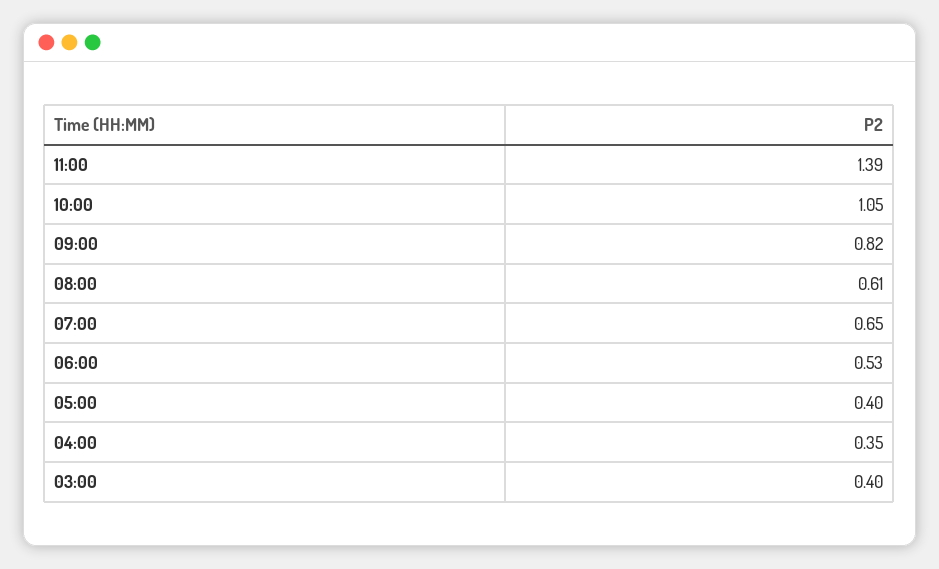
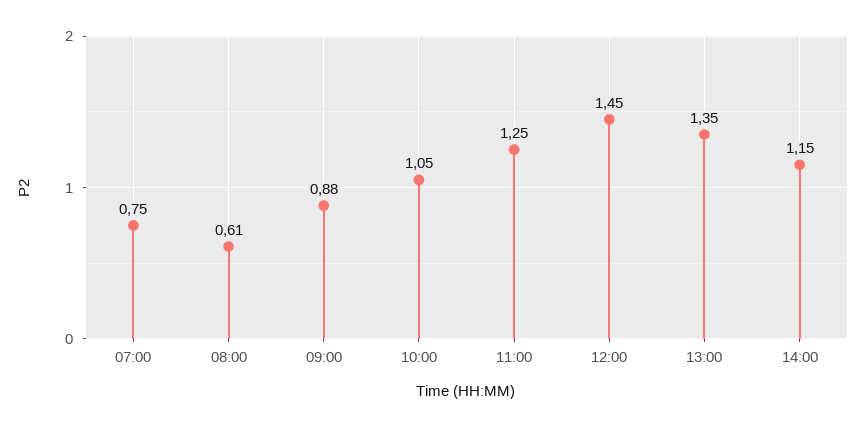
11:00: 1.39 -> 1.25
09:00: 0.82 -> 0.88
07:00: 0.65 -> 0.75
06:00: 0.53 -> none
05:00: 0.4 -> none
04:00: 0.35 -> none
03:00: 0.4 -> none
12:00: none -> 1.45
13:00: none -> 1.35
14:00: none -> 1.15

